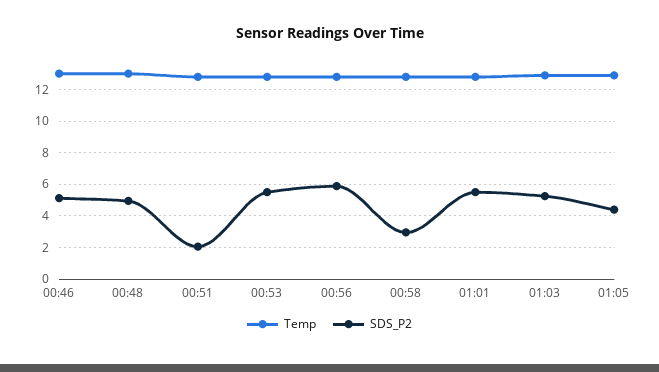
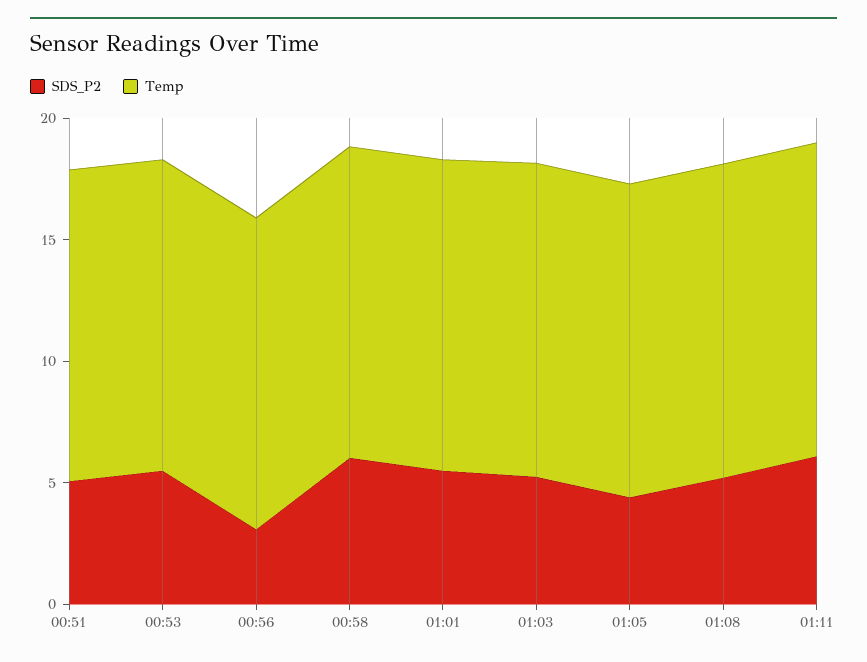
Temp, 00:46: 13 -> none
SDS_P2, 00:46: 5 -> none
Temp, 00:48: 13 -> none
SDS_P2, 00:48: 5 -> none
SDS_P2, 00:51: 2 -> 5
SDS_P2, 00:56: 6 -> 3
SDS_P2, 00:58: 3 -> 6
SDS_P2, 01:08: none -> 5
Temp, 01:08: none -> 13
SDS_P2, 01:11: none -> 6
Temp, 01:11: none -> 13

